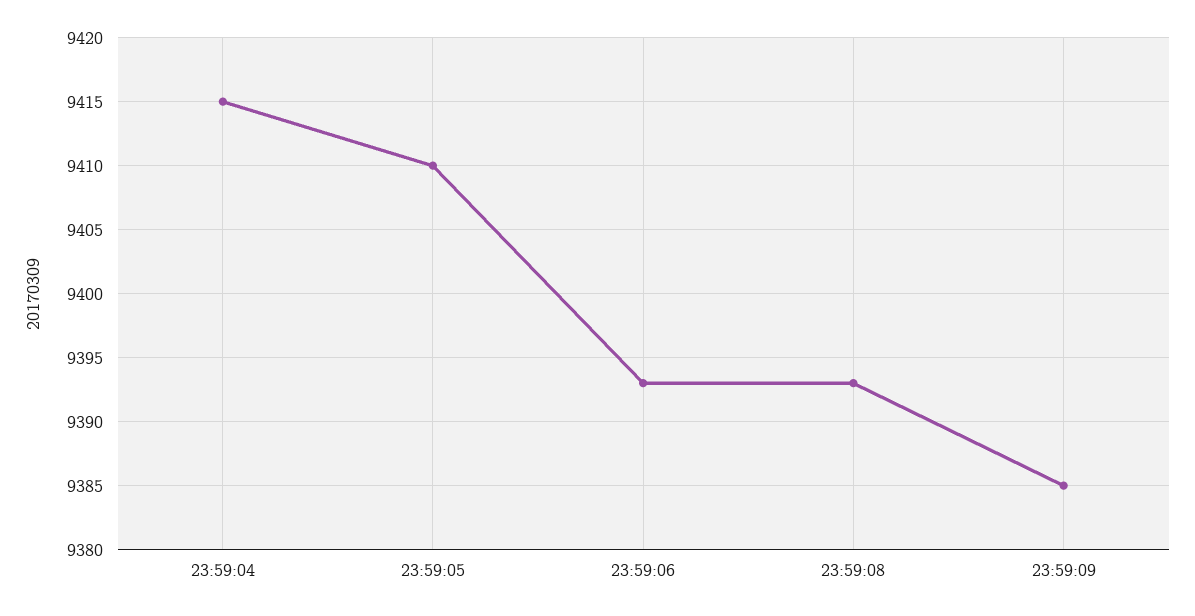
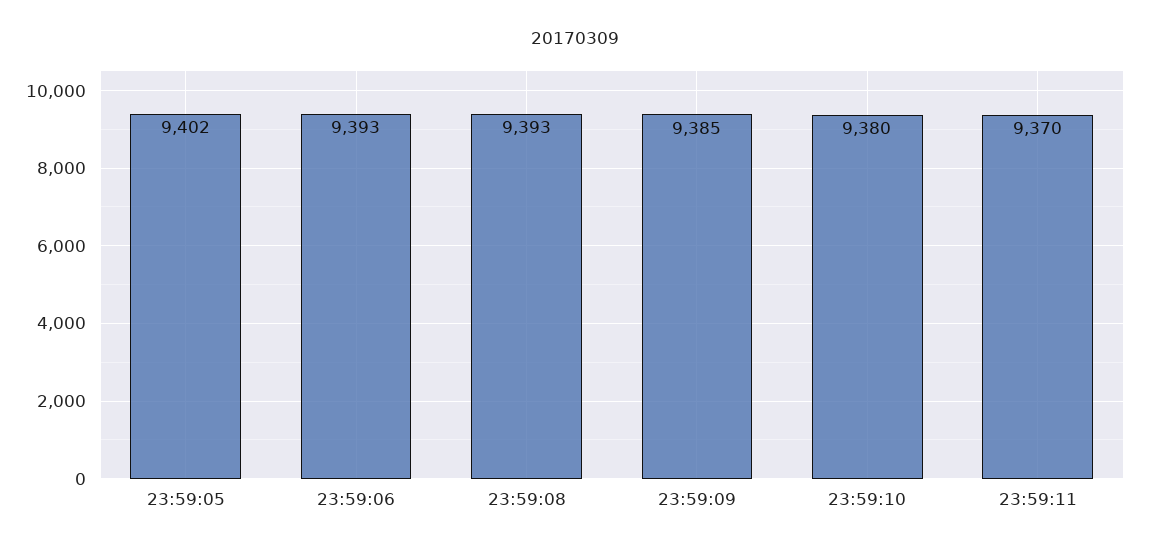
23:59:04: 9415 -> none
23:59:05: 9410 -> 9402
23:59:10: none -> 9380
23:59:11: none -> 9370

